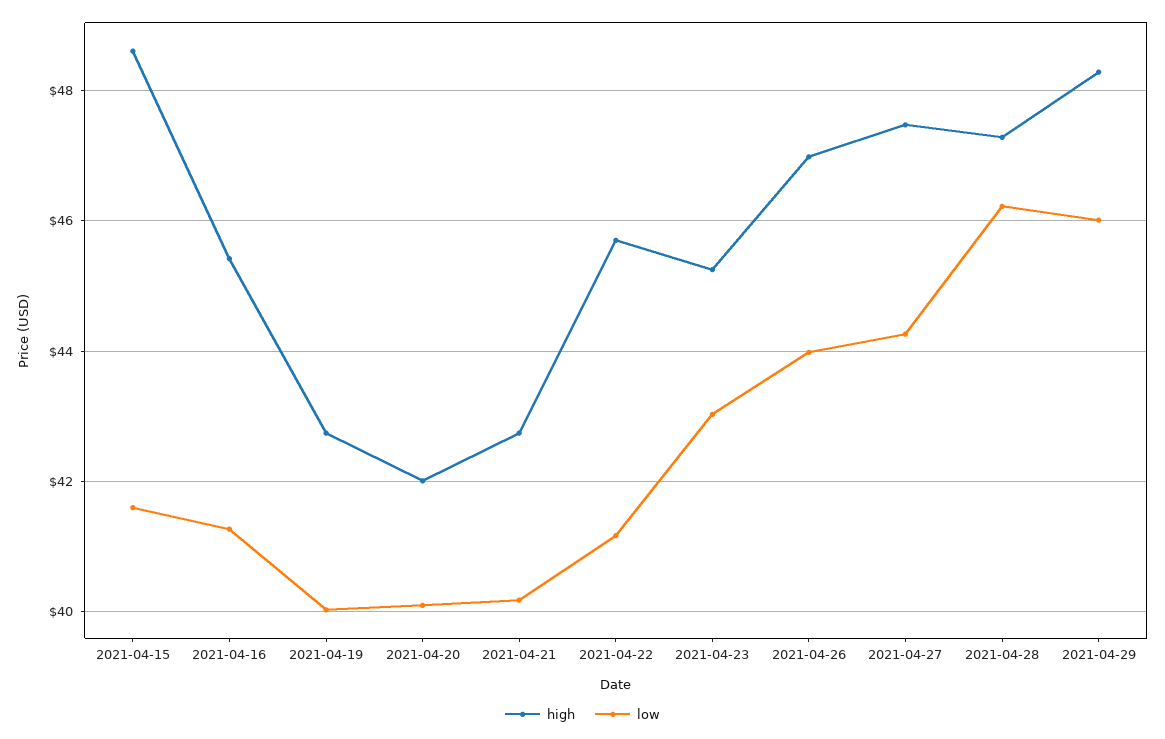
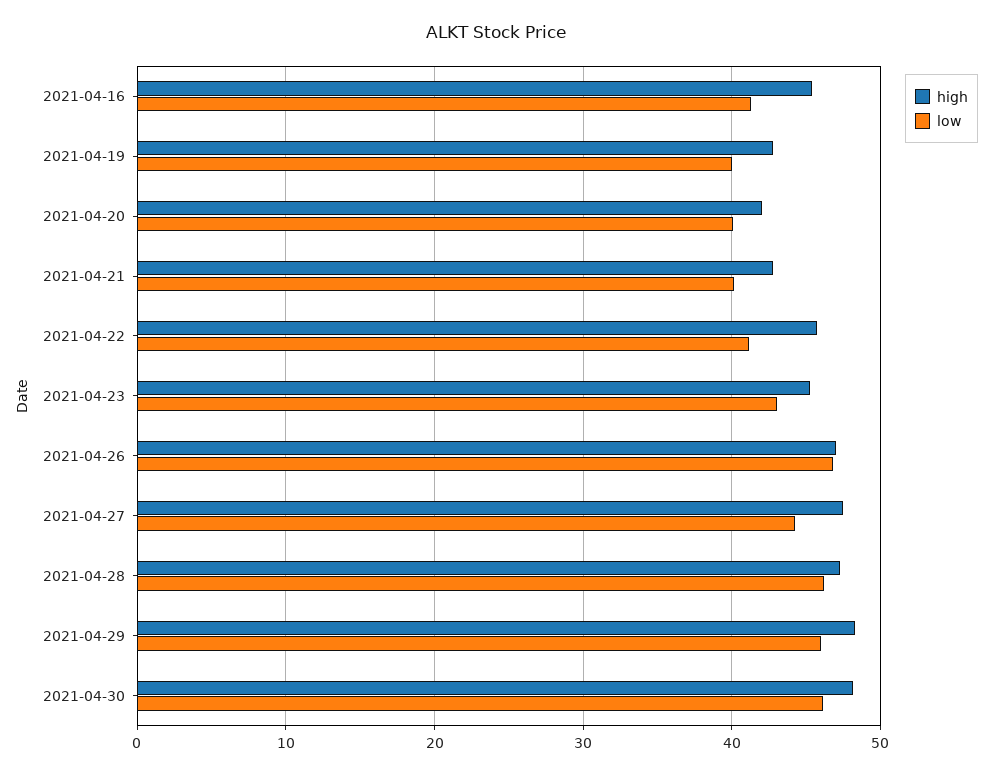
high, 2021-04-15: 48.6 -> none
low, 2021-04-15: 41.6 -> none
low, 2021-04-26: 44 -> 47
high, 2021-04-30: none -> 48
low, 2021-04-30: none -> 46

